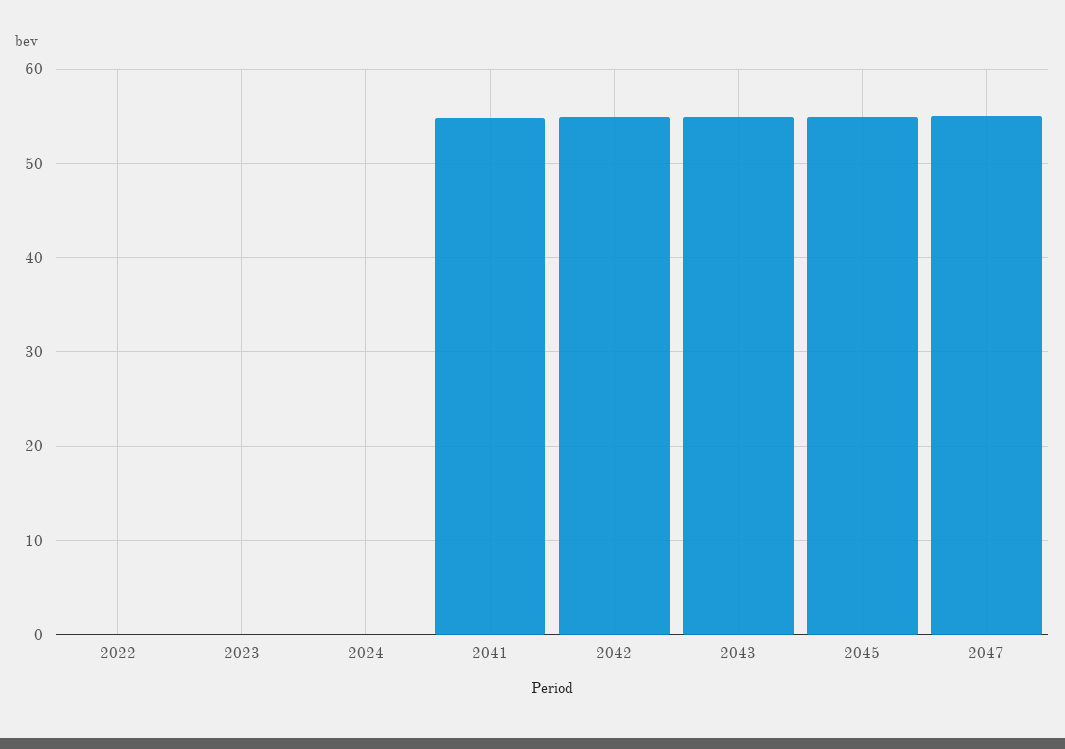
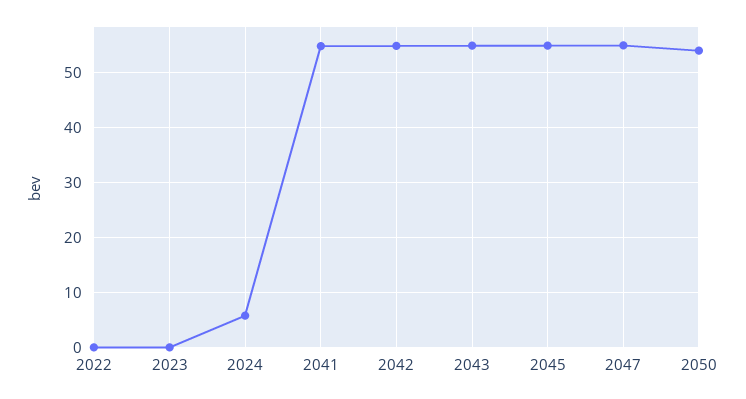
2024: 0 -> 6
2050: none -> 54

